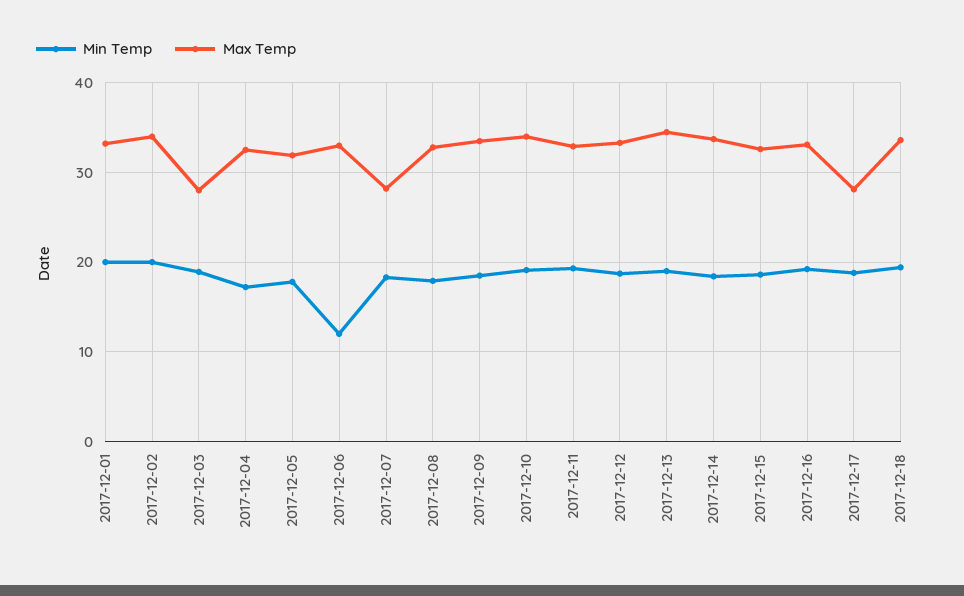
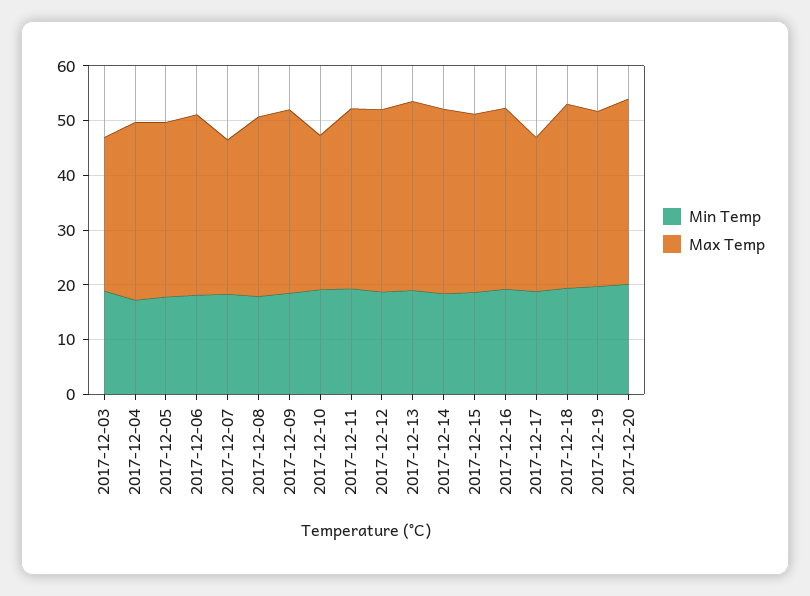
Min Temp, 2017-12-01: 20 -> none
Max Temp, 2017-12-01: 33 -> none
Min Temp, 2017-12-02: 20 -> none
Max Temp, 2017-12-02: 34 -> none
Min Temp, 2017-12-06: 12 -> 18
Max Temp, 2017-12-10: 34 -> 28
Min Temp, 2017-12-19: none -> 20
Max Temp, 2017-12-19: none -> 32
Min Temp, 2017-12-20: none -> 20
Max Temp, 2017-12-20: none -> 34

